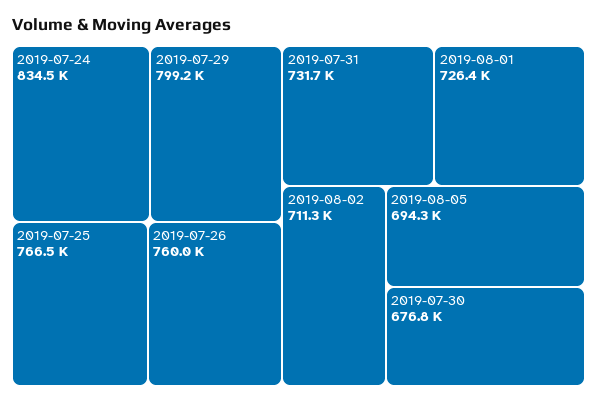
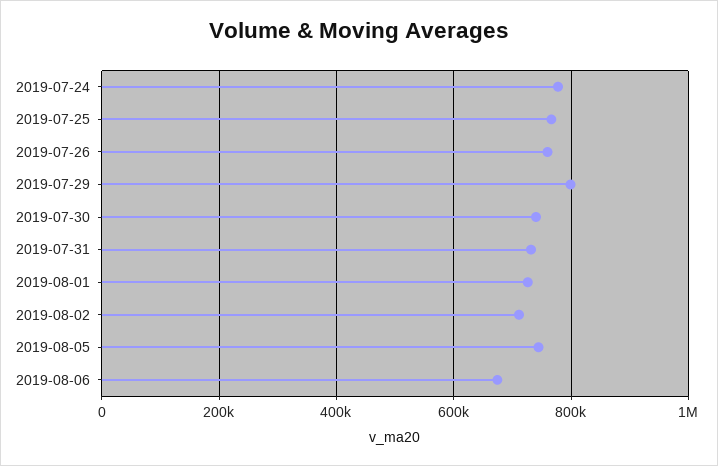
2019-07-24: 834500 -> 780000
2019-08-05: 694300 -> 740000
2019-07-30: 676800 -> 740000
2019-08-06: none -> 680000

